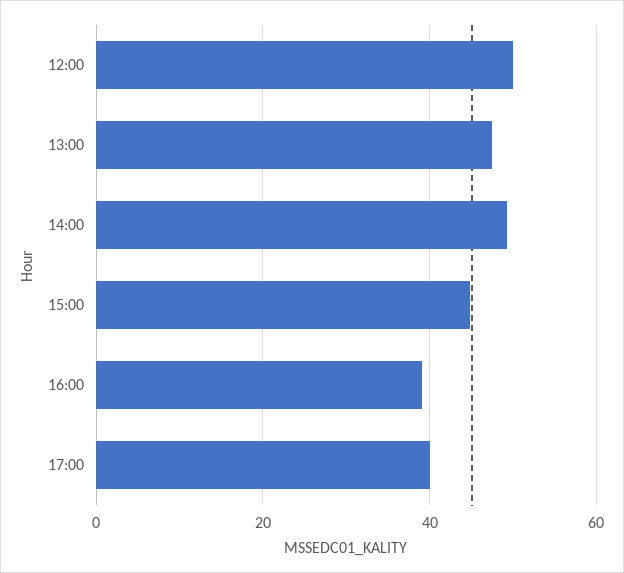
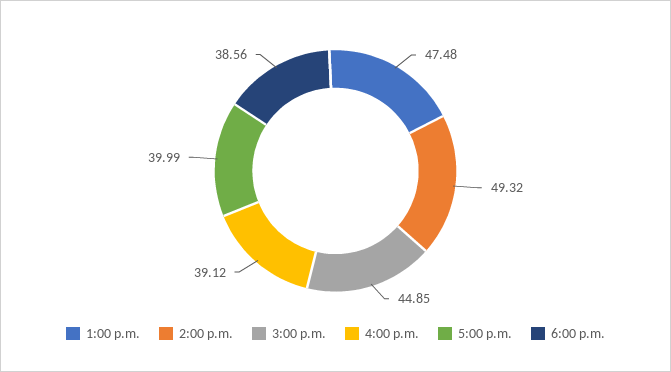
12:00: 50 -> none
6:00 p.m.: none -> 38.56

